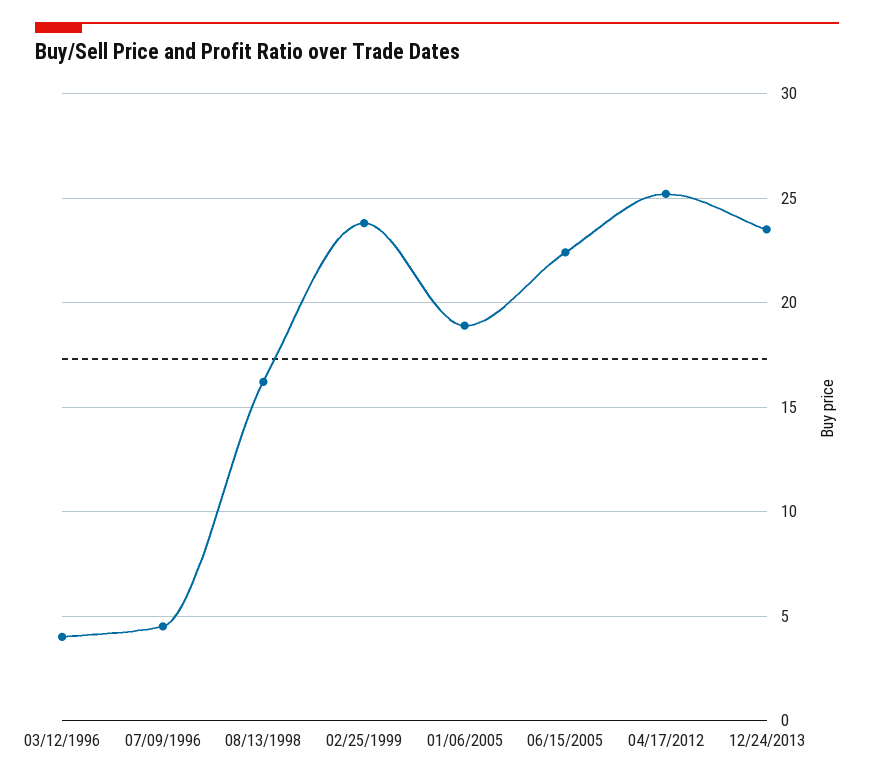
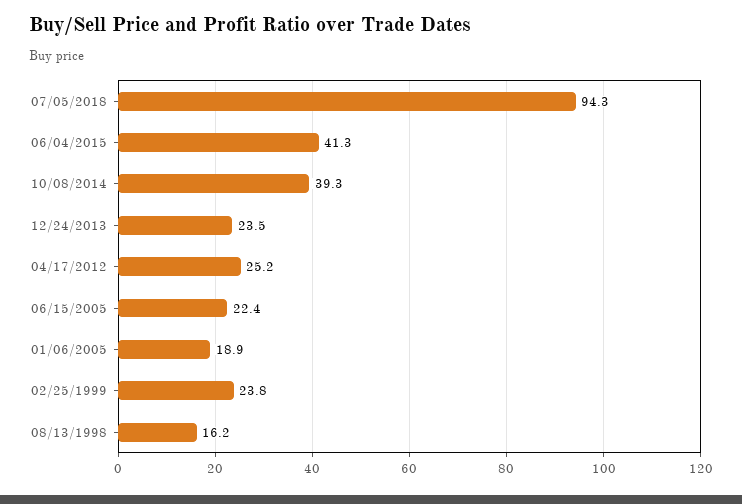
03/12/1996: 4 -> none
07/09/1996: 4.5 -> none
07/05/2018: none -> 94.3
06/04/2015: none -> 41.3
10/08/2014: none -> 39.3

